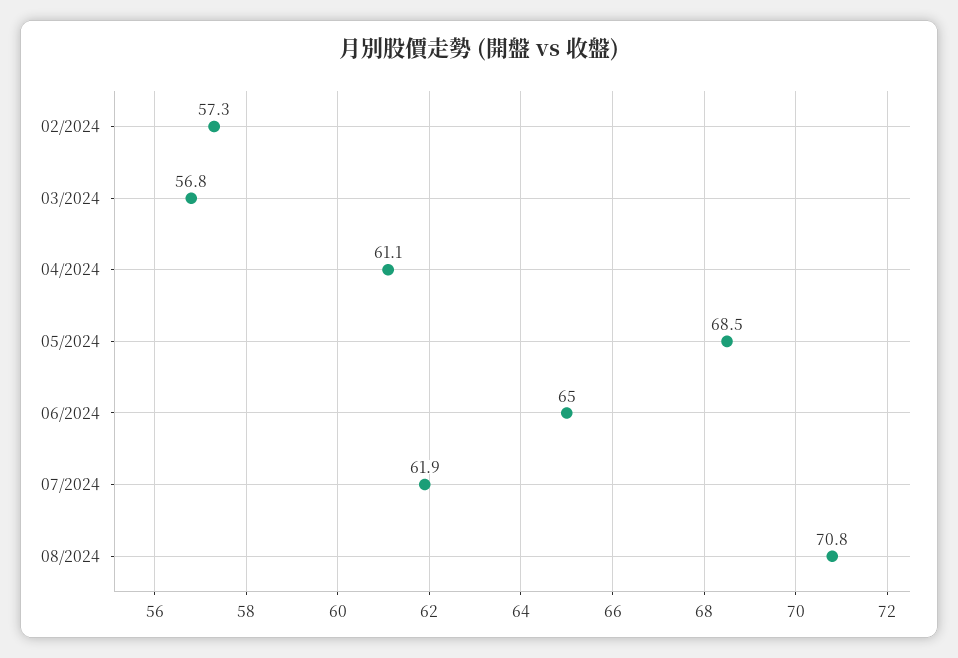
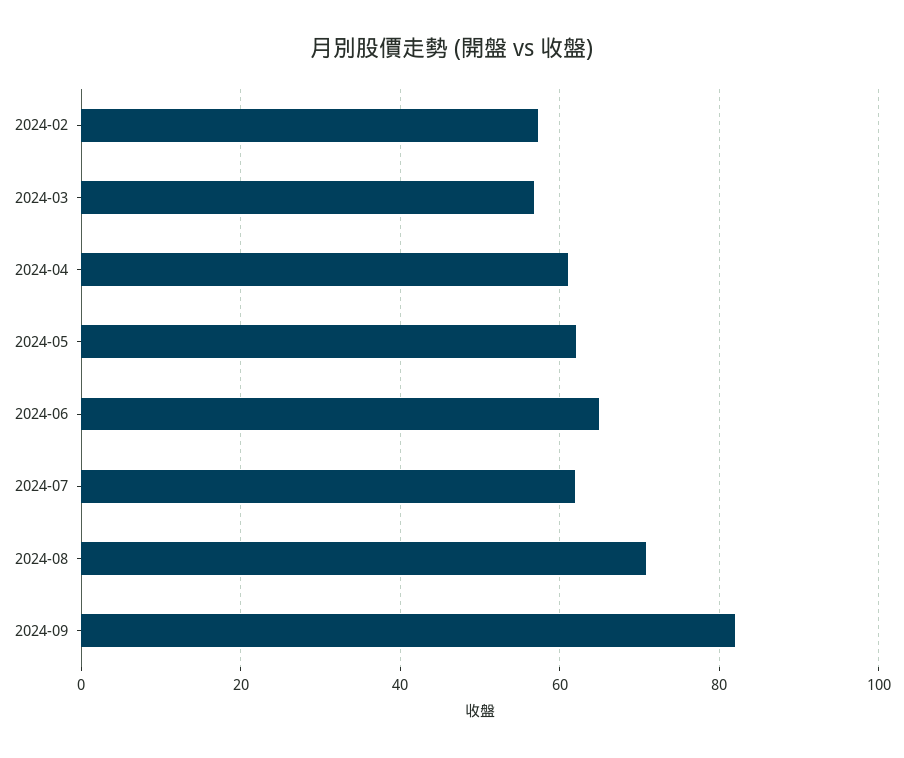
05/2024: 68.5 -> 62
2024-09: none -> 82

